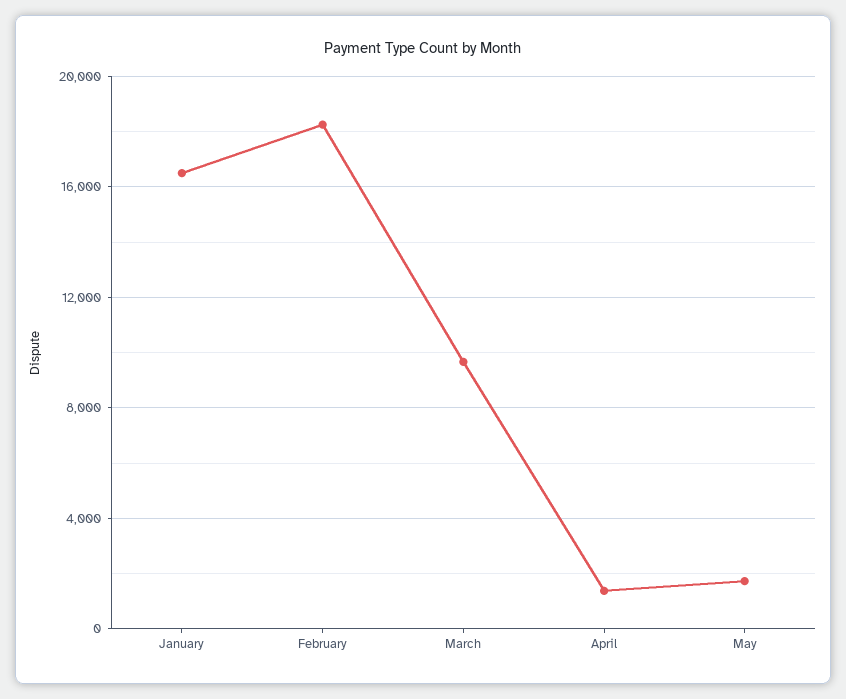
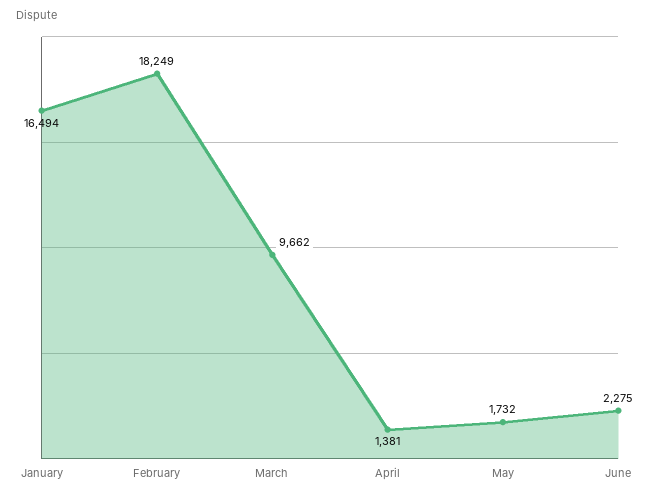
June: none -> 2275

